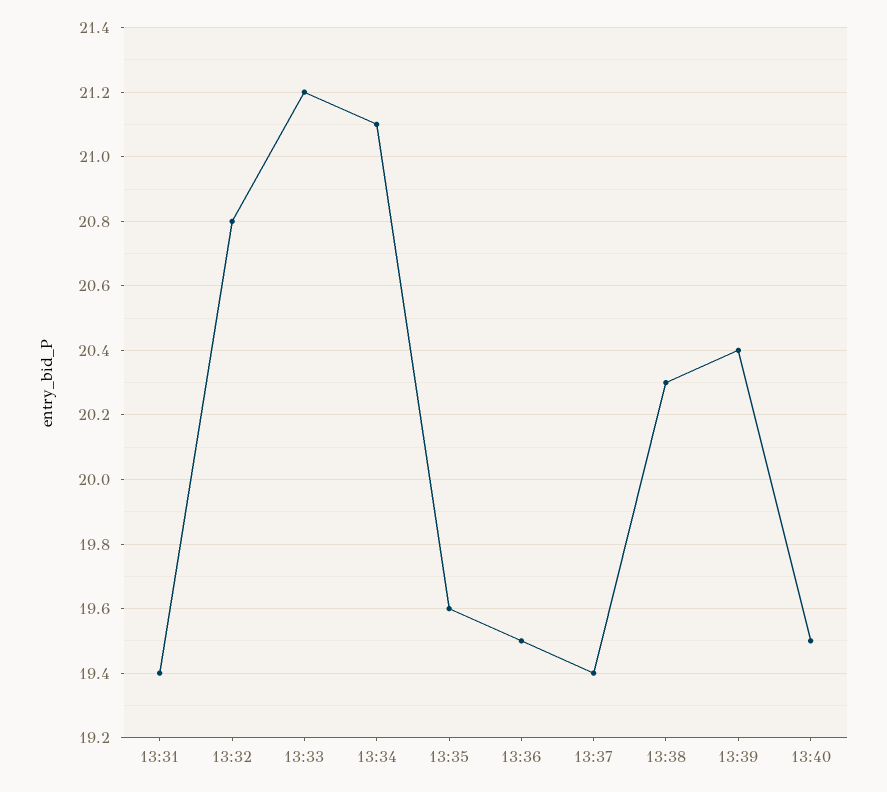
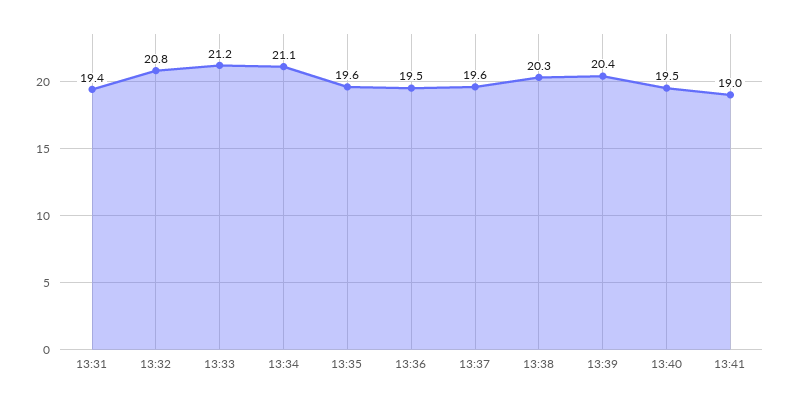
13:37: 19.4 -> 19.6
13:41: none -> 19

